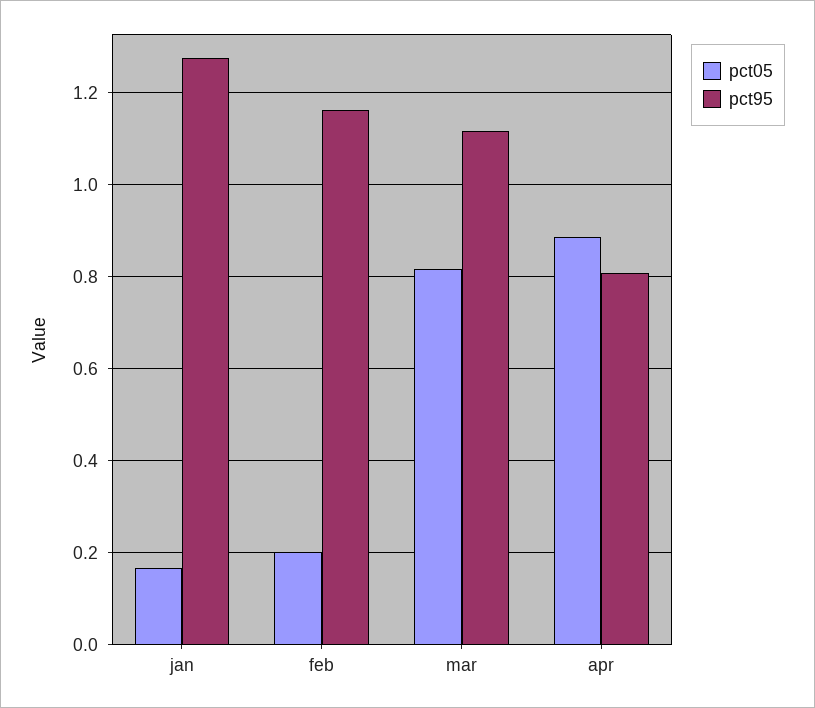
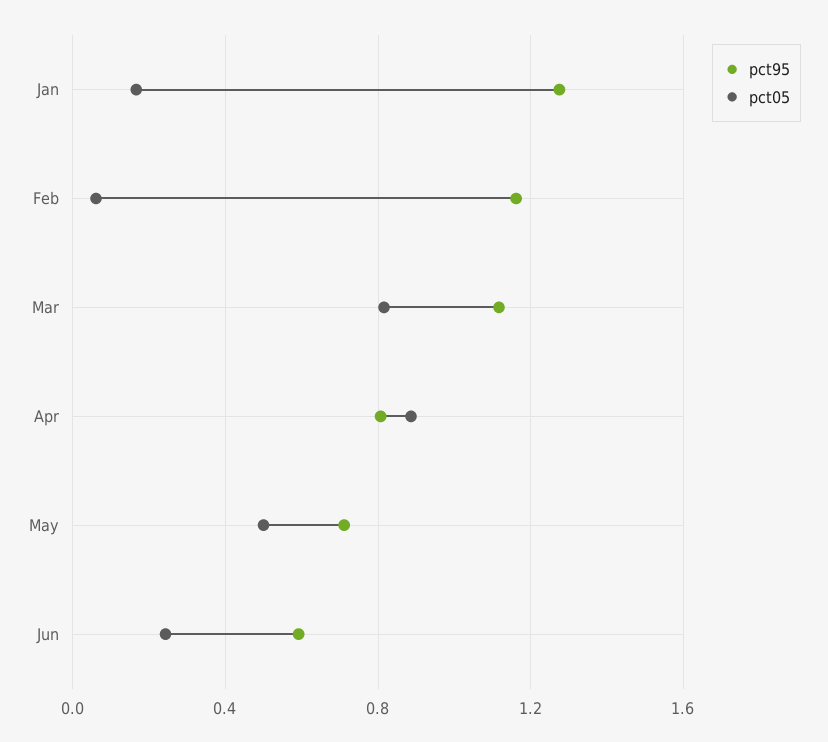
pct05, feb: 0.2 -> 0.05
pct95, May: none -> 0.7
pct05, May: none -> 0.5
pct95, Jun: none -> 0.6
pct05, Jun: none -> 0.25

